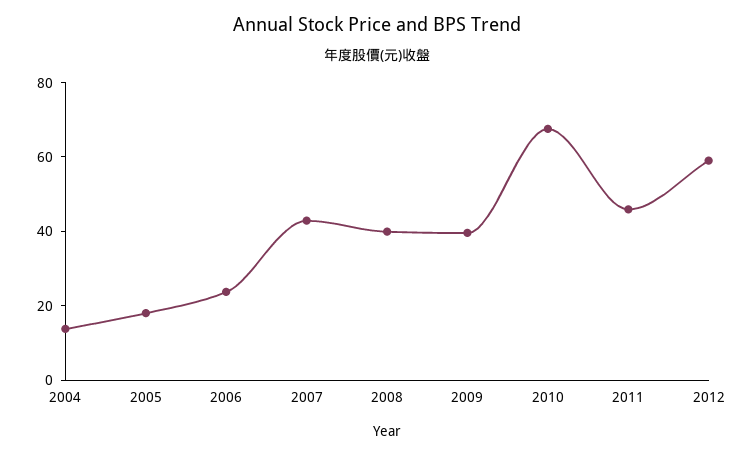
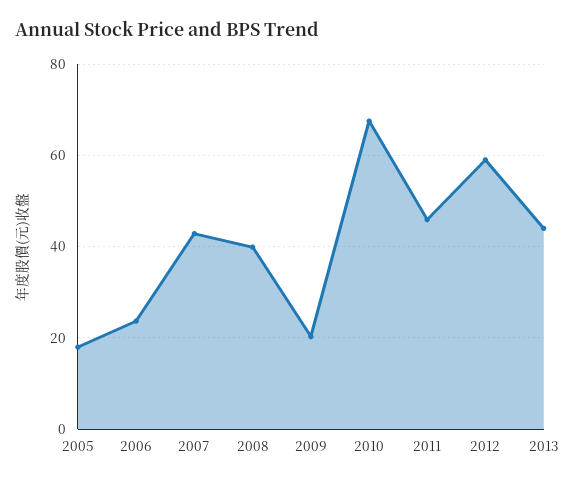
2004: 15 -> none
2009: 40 -> 20
2013: none -> 44

